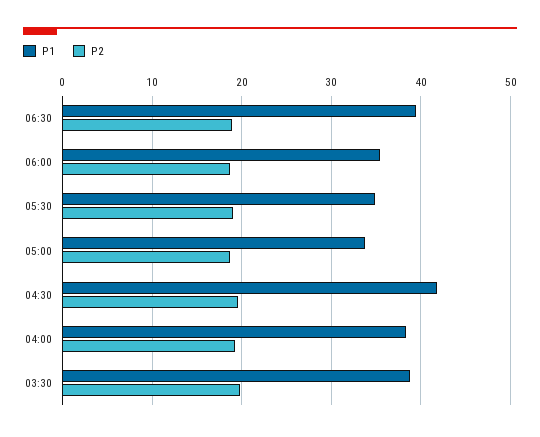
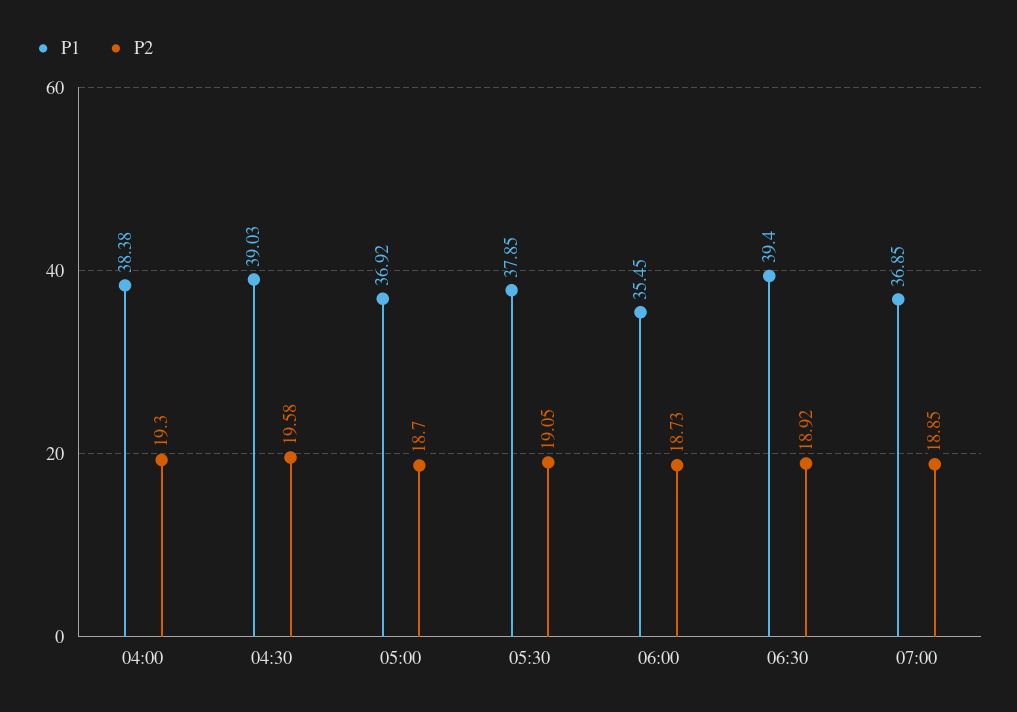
P1, 05:30: 35 -> 37.85
P1, 05:00: 34 -> 36.92
P1, 04:30: 42 -> 39.03
P1, 03:30: 39 -> none
P2, 03:30: 20 -> none
P1, 07:00: none -> 36.85
P2, 07:00: none -> 18.85

